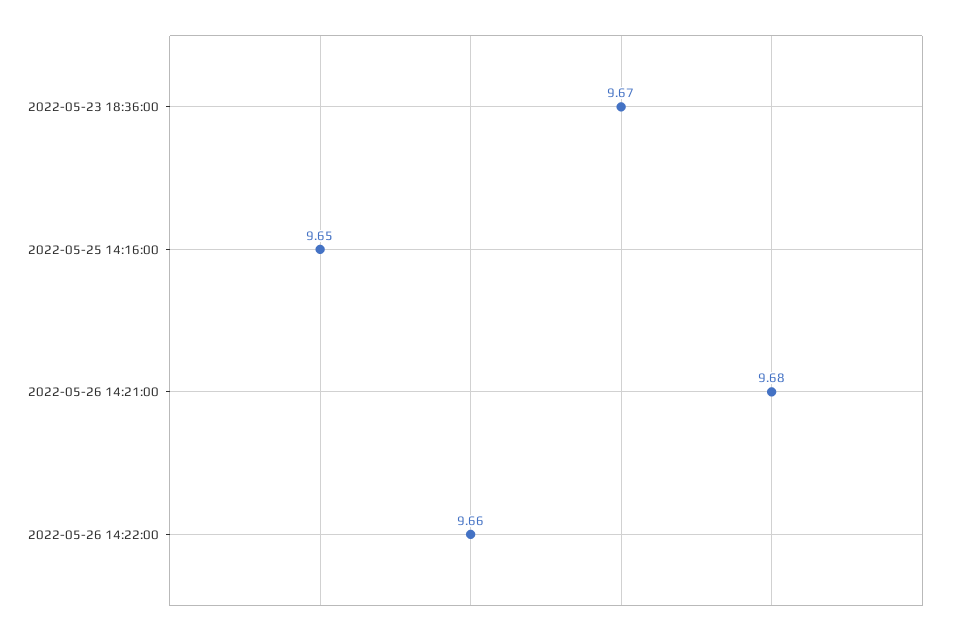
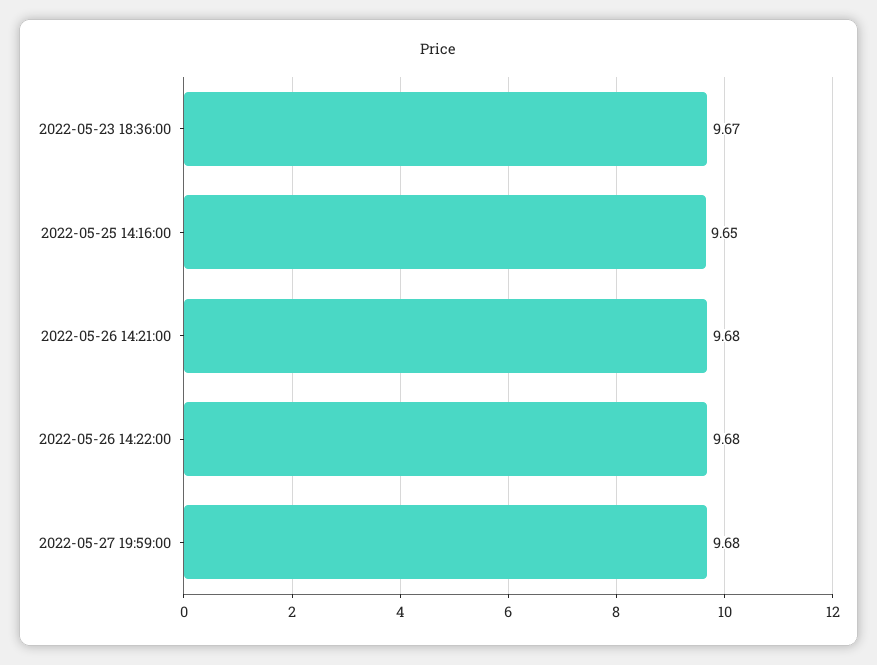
2022-05-26 14:22:00: 9.66 -> 9.68
2022-05-27 19:59:00: none -> 9.68

